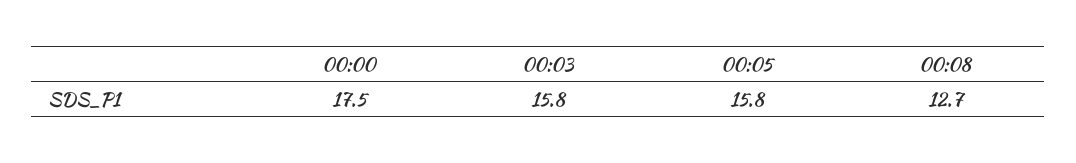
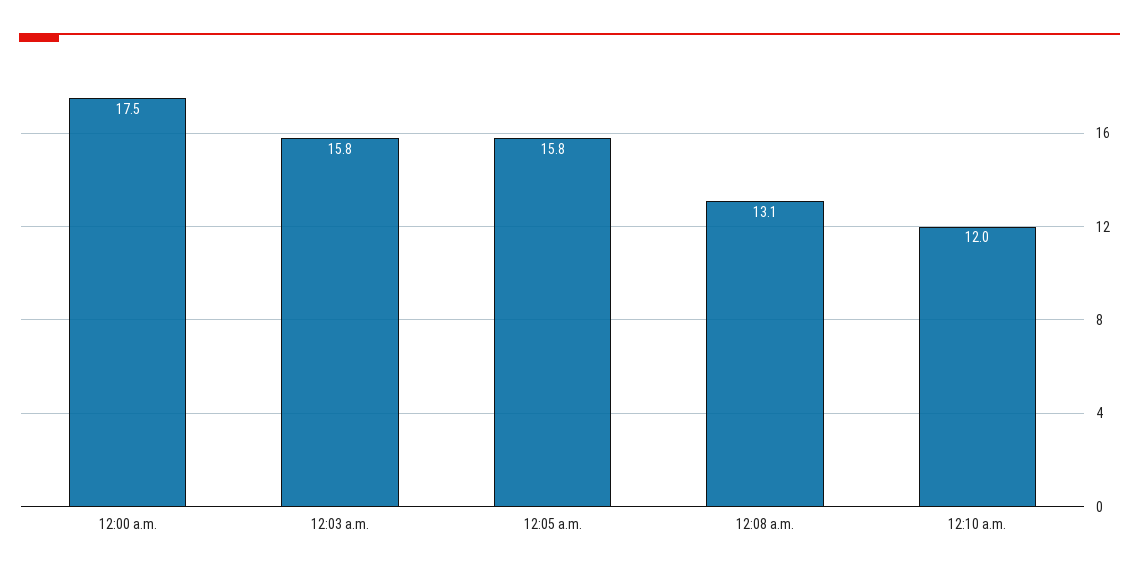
00:08: 12.7 -> 13.1
12:10 a.m.: none -> 12

